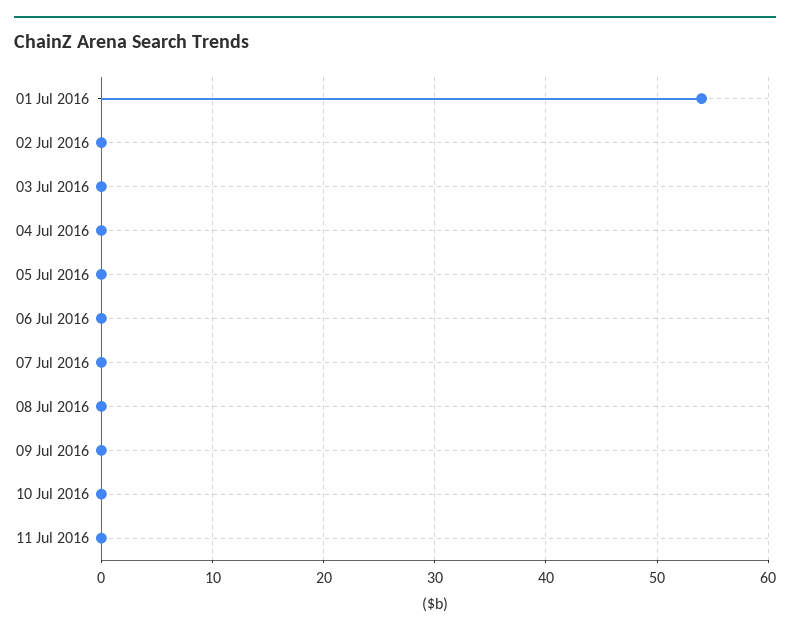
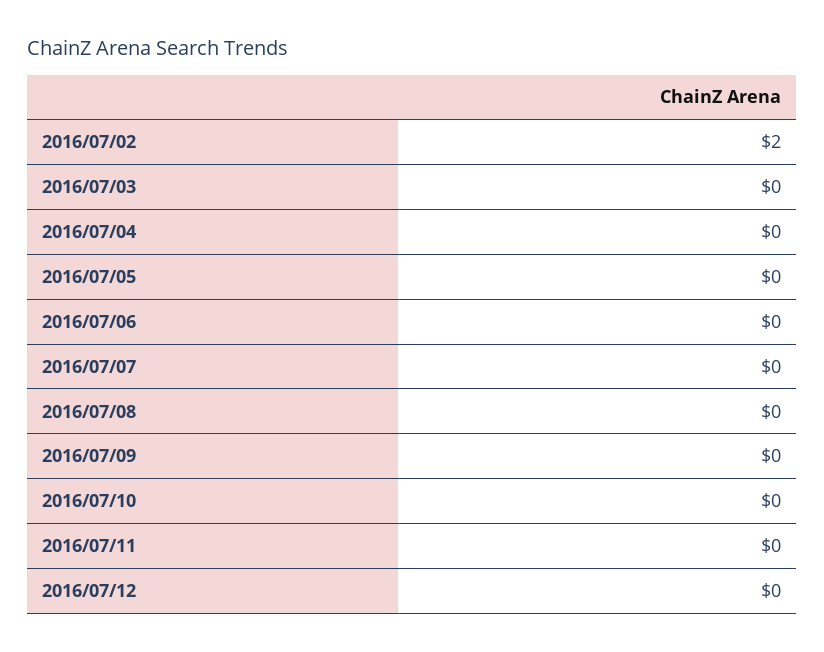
01 Jul 2016: 54 -> none
02 Jul 2016: 0 -> 2
2016/07/12: none -> 0

